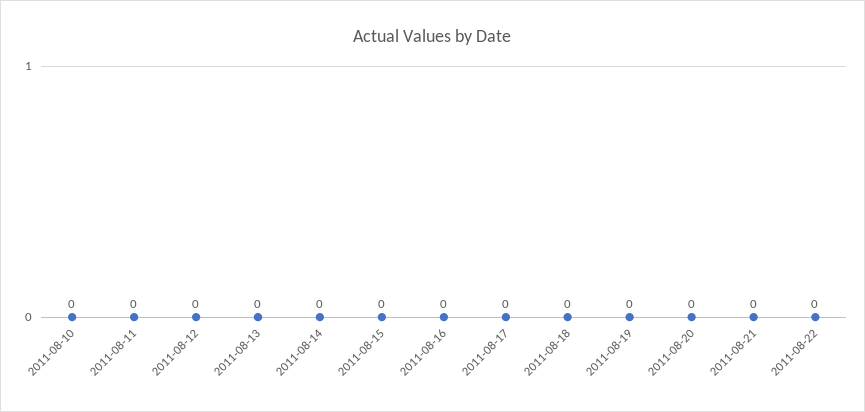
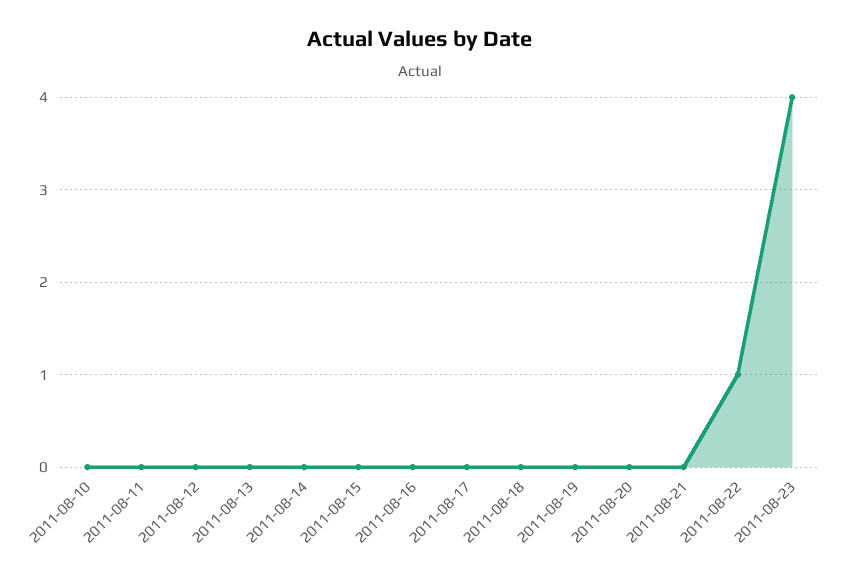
2011-08-22: 0 -> 1
2011-08-23: none -> 4

